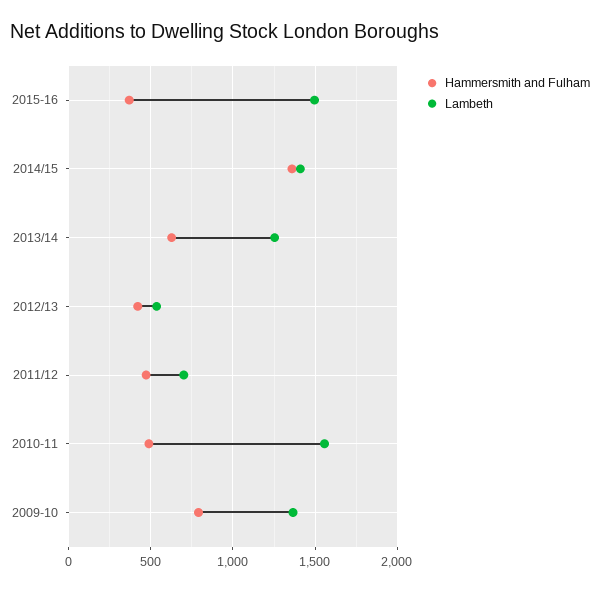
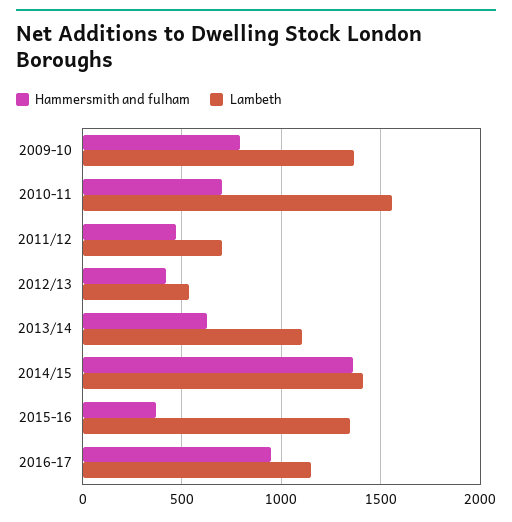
Lambeth, 2015-16: 1500 -> 1350
Lambeth, 2013/14: 1250 -> 1100
Hammersmith and Fulham, 2010-11: 500 -> 700
Hammersmith and Fulham, 2016-17: none -> 950
Lambeth, 2016-17: none -> 1150

